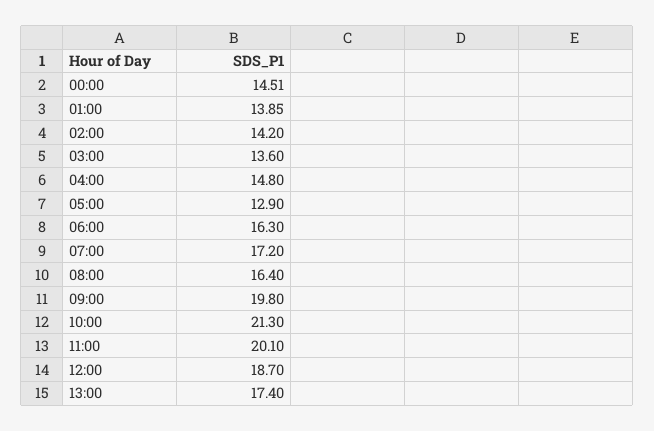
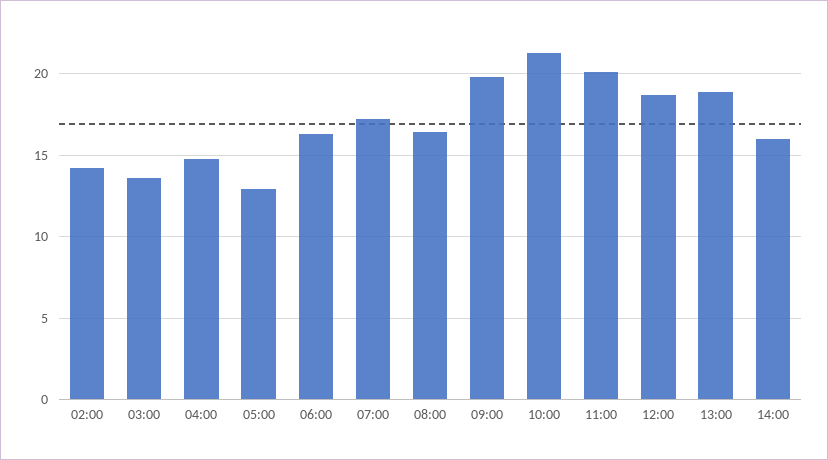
00:00: 14.51 -> none
01:00: 13.85 -> none
13:00: 17.4 -> 19
14:00: none -> 16

